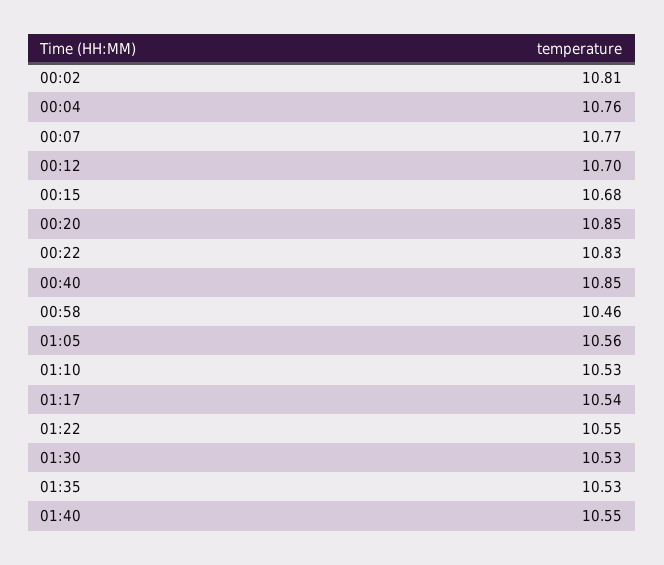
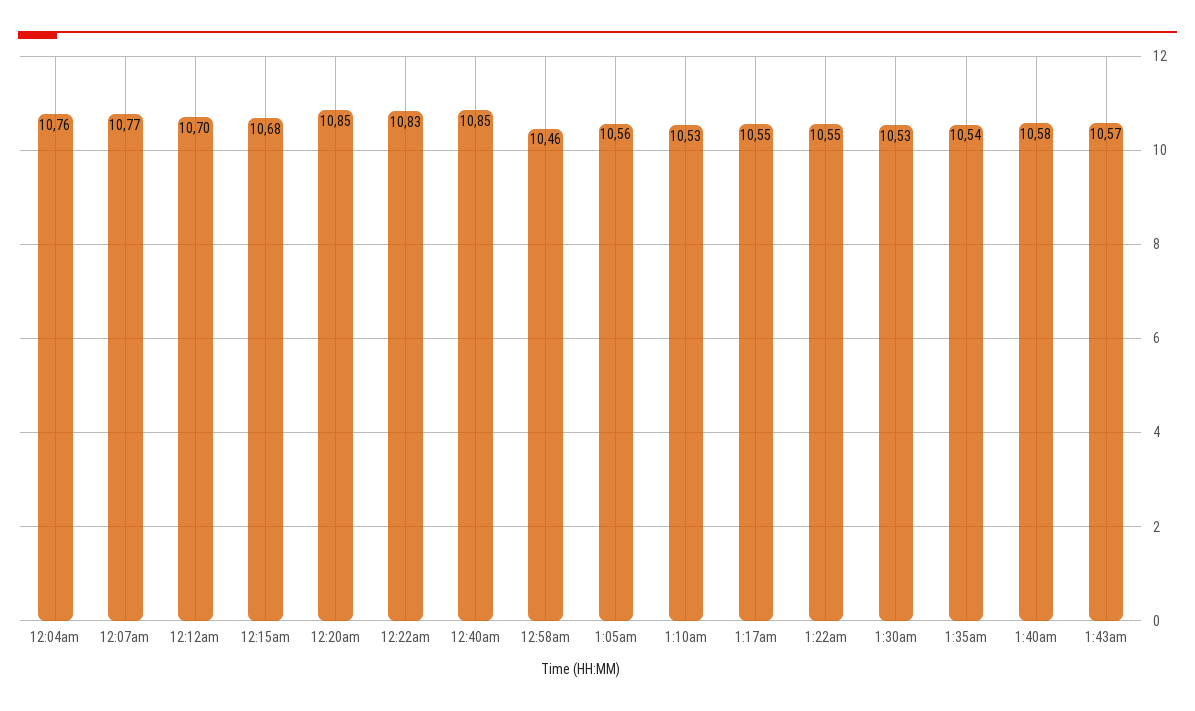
00:02: 10.81 -> none
01:17: 10.54 -> 10.55
01:35: 10.53 -> 10.54
01:40: 10.55 -> 10.58
1:43am: none -> 10.57

